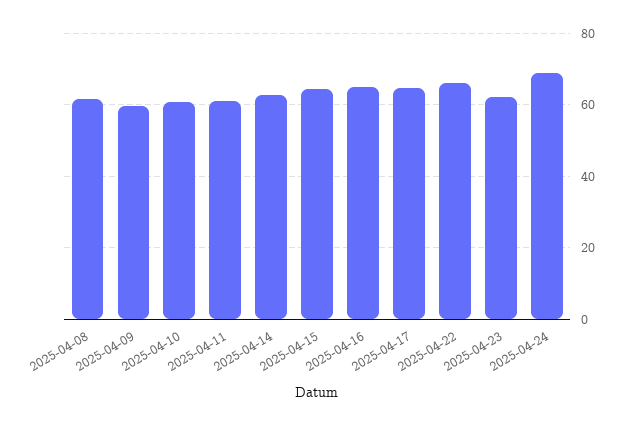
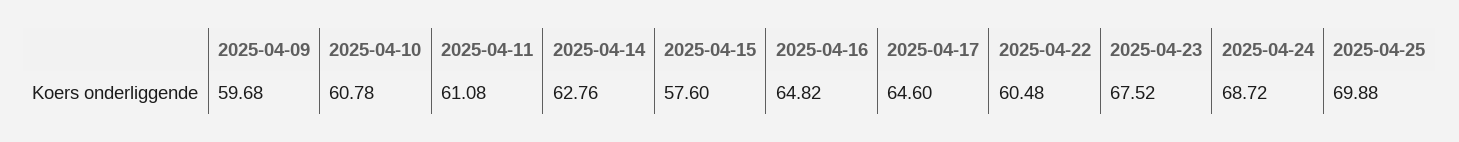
2025-04-08: 62 -> none
2025-04-15: 64 -> 57.6
2025-04-22: 66 -> 60.48
2025-04-23: 62 -> 67.52
2025-04-25: none -> 69.88

